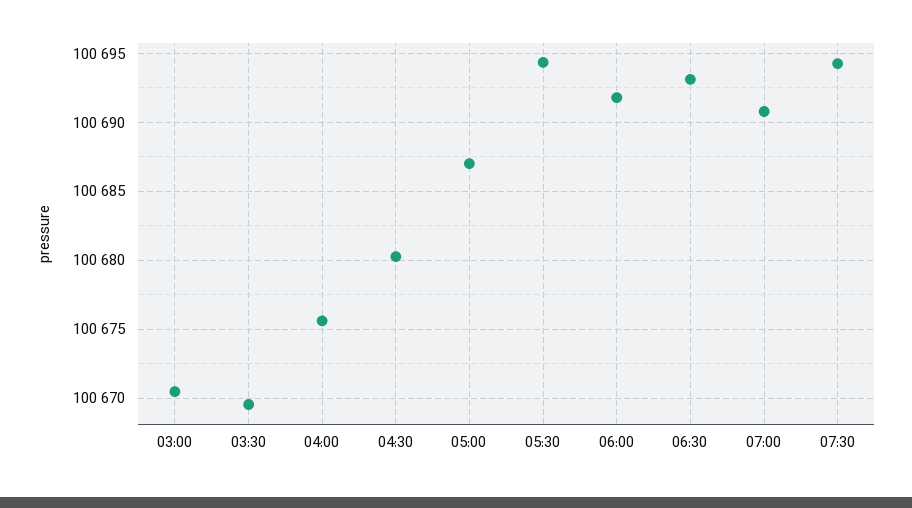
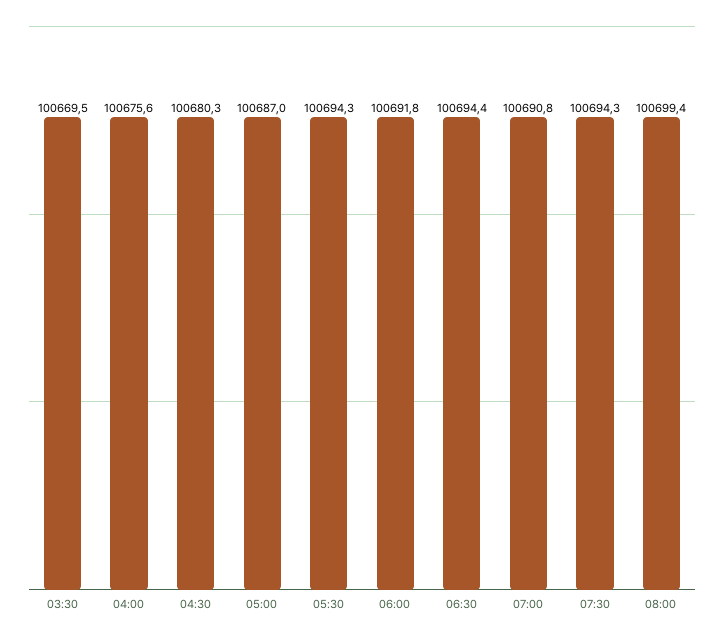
03:00: 100670.5 -> none
06:30: 100693 -> 100694.4
08:00: none -> 100699.4

